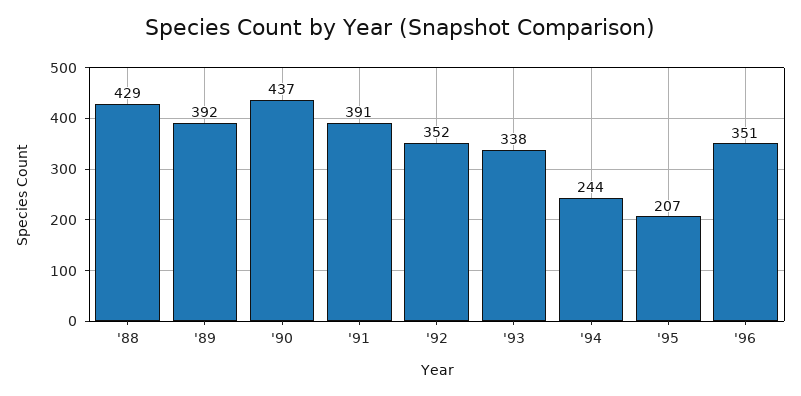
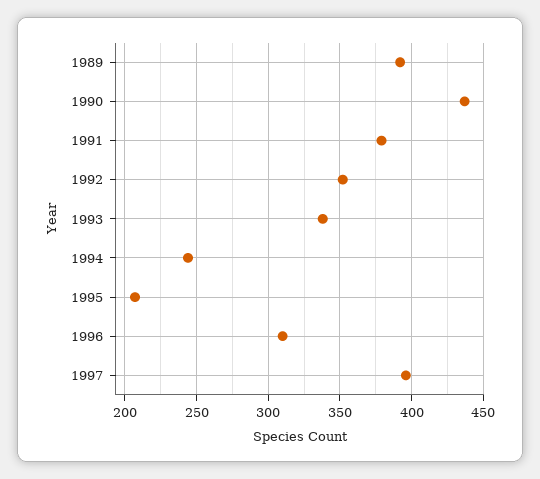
'88: 429 -> none
'91: 391 -> 380
'96: 351 -> 310
1997: none -> 395

